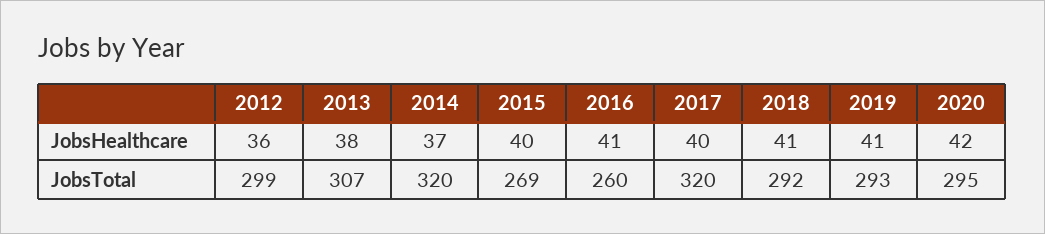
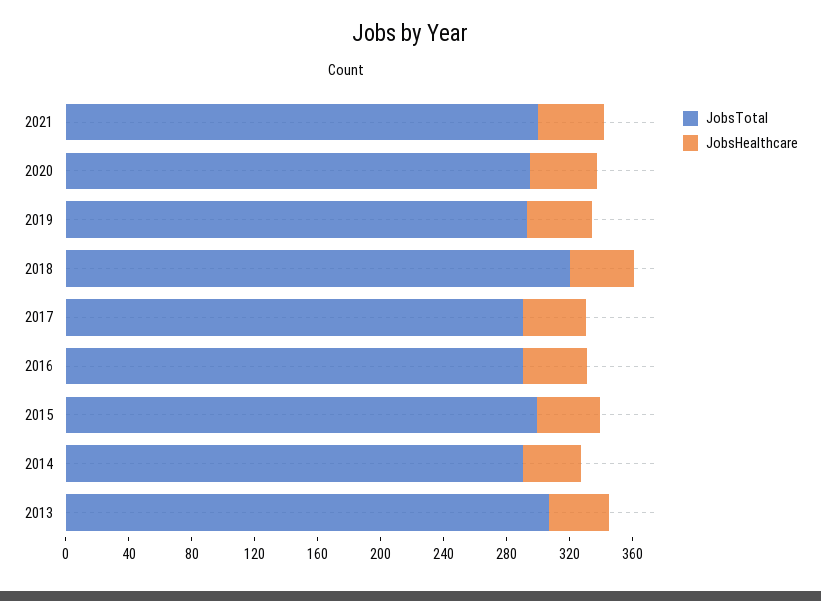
JobsHealthcare, 2012: 36 -> none
JobsTotal, 2012: 299 -> none
JobsTotal, 2014: 320 -> 290
JobsTotal, 2015: 269 -> 300
JobsTotal, 2016: 260 -> 290
JobsTotal, 2017: 320 -> 290
JobsTotal, 2018: 292 -> 320
JobsTotal, 2021: none -> 300
JobsHealthcare, 2021: none -> 40

